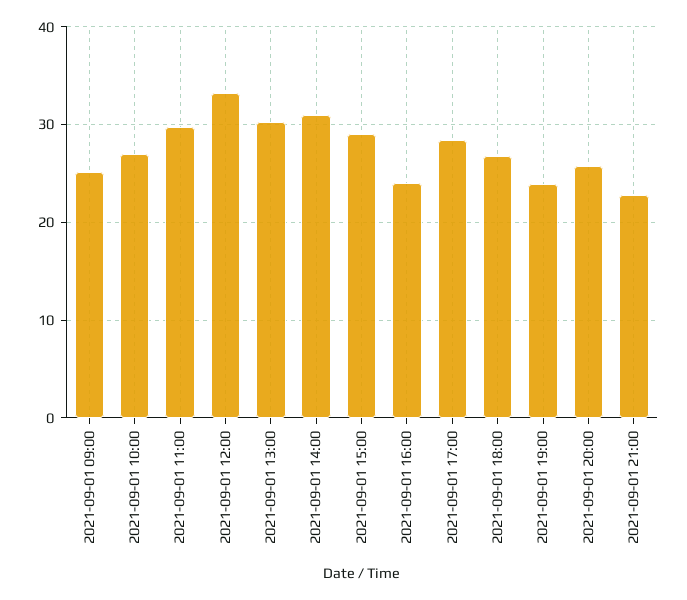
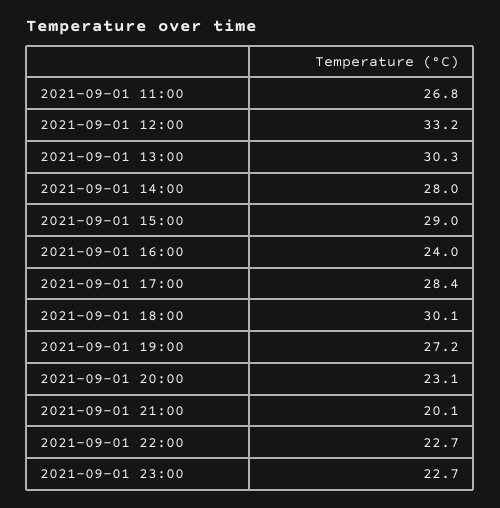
2021-09-01 09:00: 25 -> none
2021-09-01 10:00: 27 -> none
2021-09-01 11:00: 30 -> 26.8
2021-09-01 14:00: 31 -> 28
2021-09-01 18:00: 27 -> 30.1
2021-09-01 19:00: 24 -> 27.2
2021-09-01 20:00: 26 -> 23.1
2021-09-01 21:00: 23 -> 20.1
2021-09-01 22:00: none -> 22.7
2021-09-01 23:00: none -> 22.7

